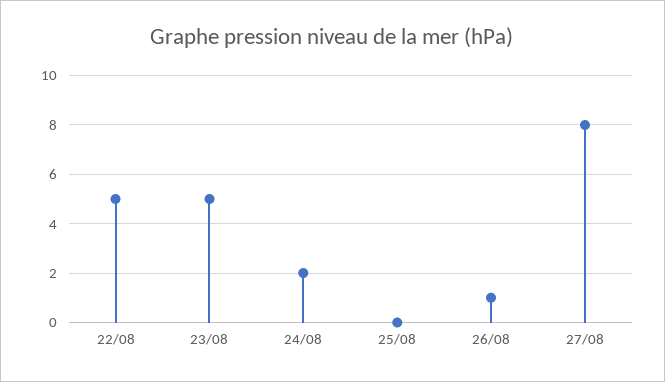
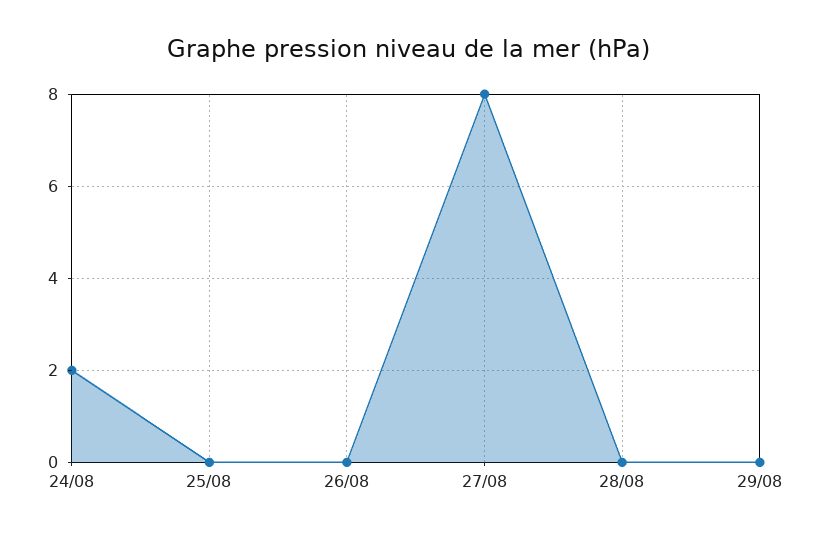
22/08: 5 -> none
23/08: 5 -> none
26/08: 1 -> 0
28/08: none -> 0
29/08: none -> 0

